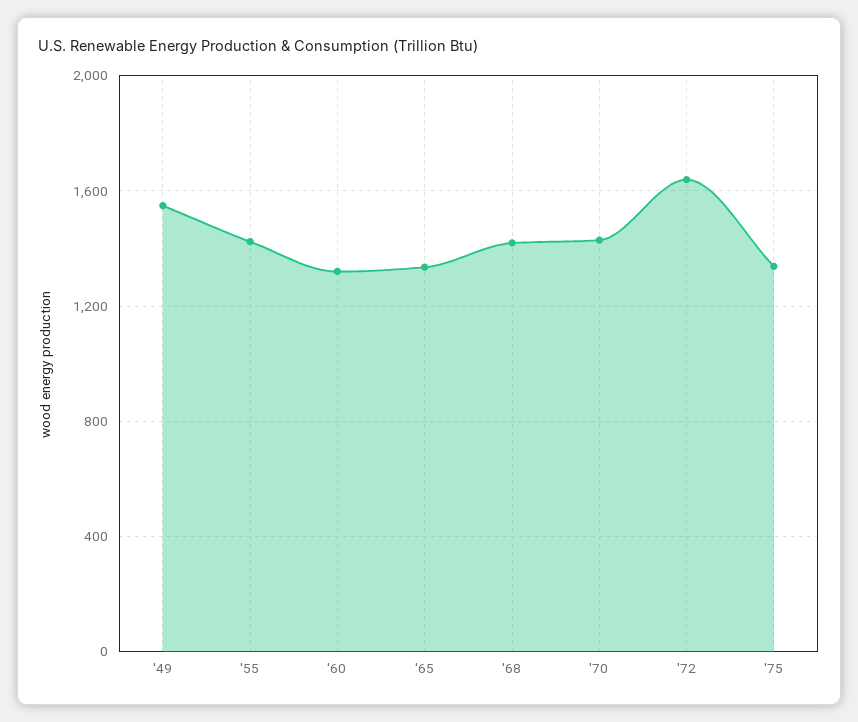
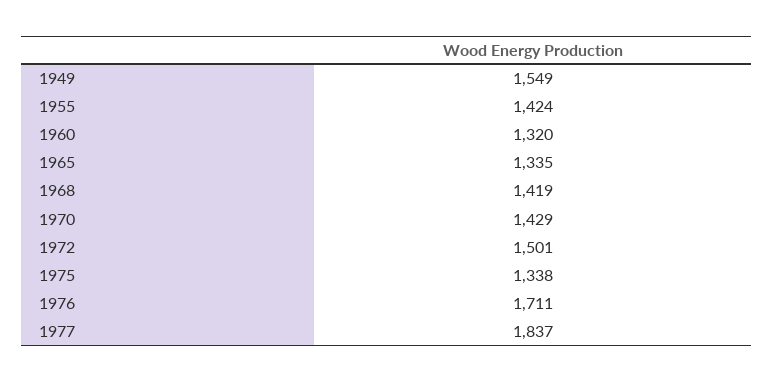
'72: 1650 -> 1501
1976: none -> 1711
1977: none -> 1837

